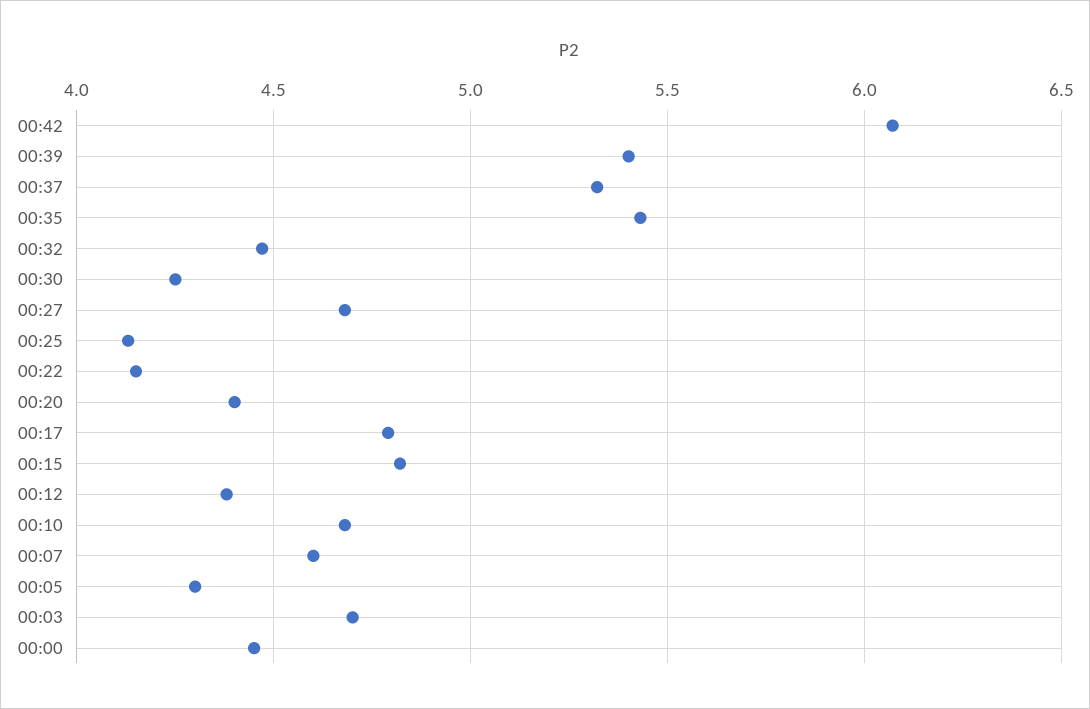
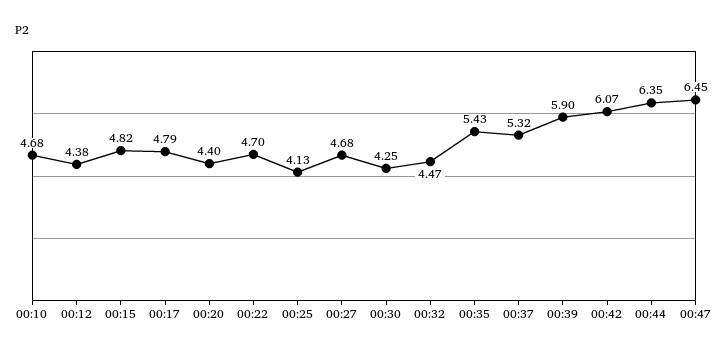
00:39: 5.4 -> 5.9
00:22: 4.15 -> 4.7
00:07: 4.6 -> none
00:05: 4.3 -> none
00:03: 4.7 -> none
00:00: 4.45 -> none
00:44: none -> 6.35
00:47: none -> 6.45

